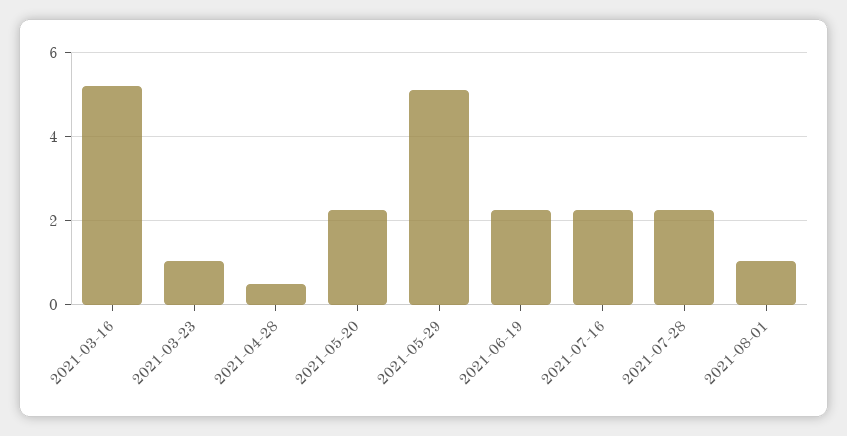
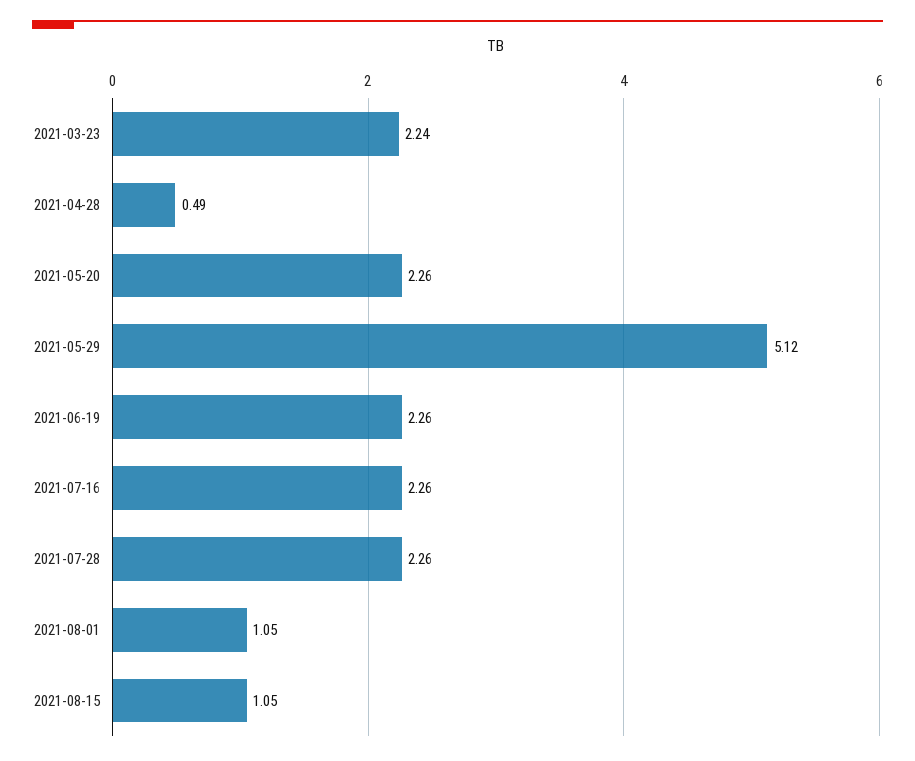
2021-03-16: 5.2 -> none
2021-03-23: 1 -> 2.24
2021-08-15: none -> 1.05

